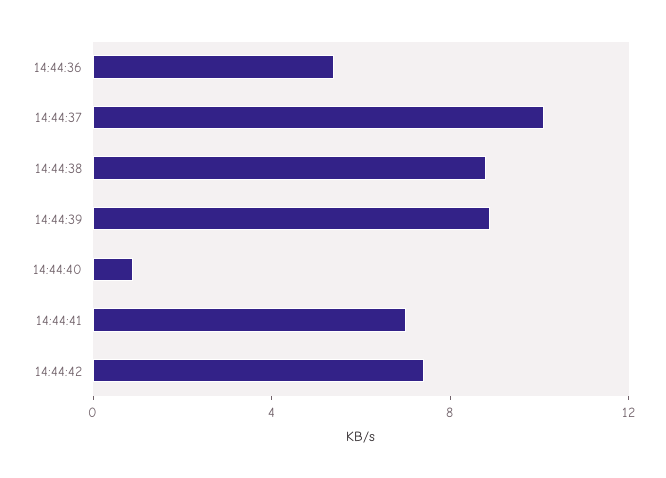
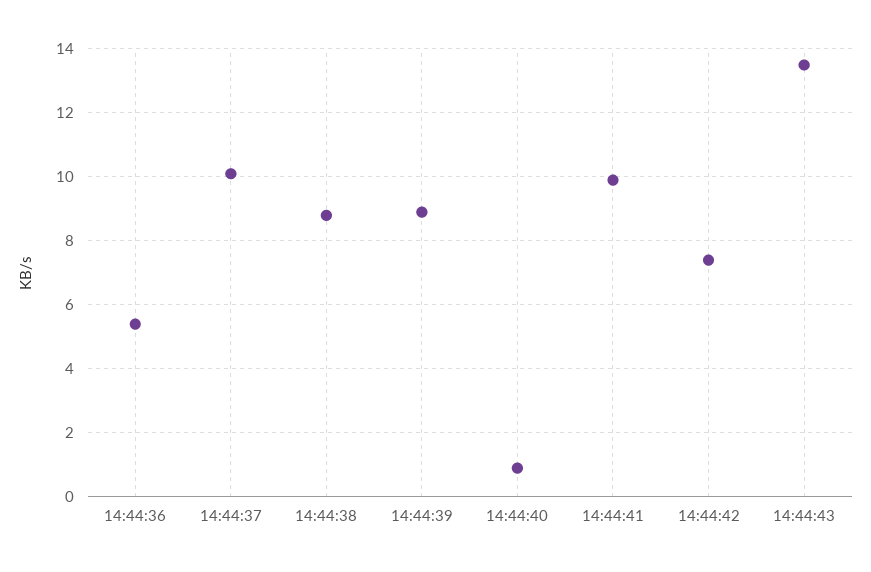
14:44:41: 7 -> 10
14:44:43: none -> 13.5

